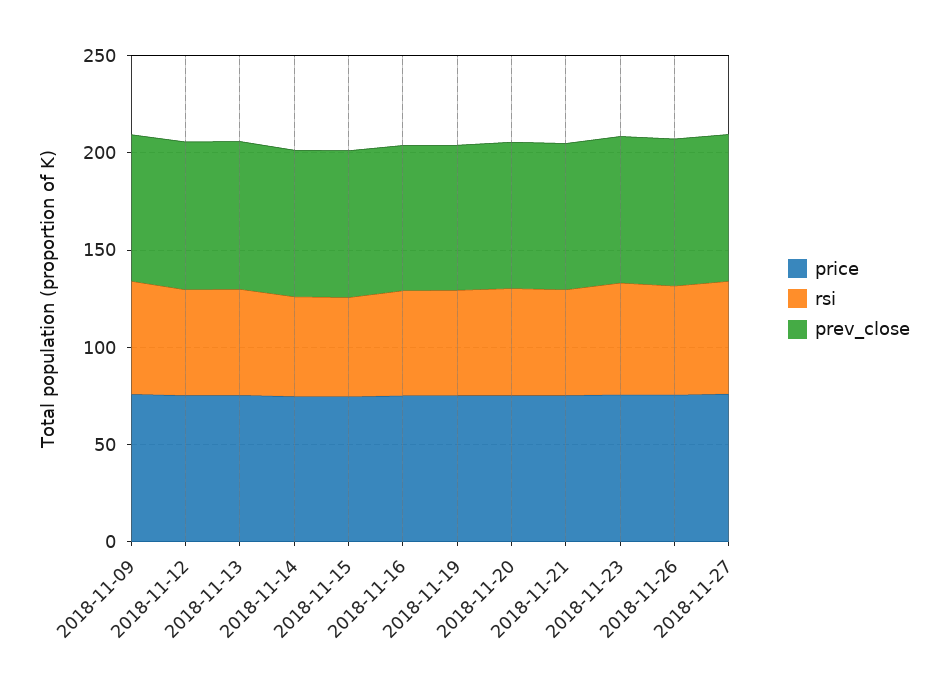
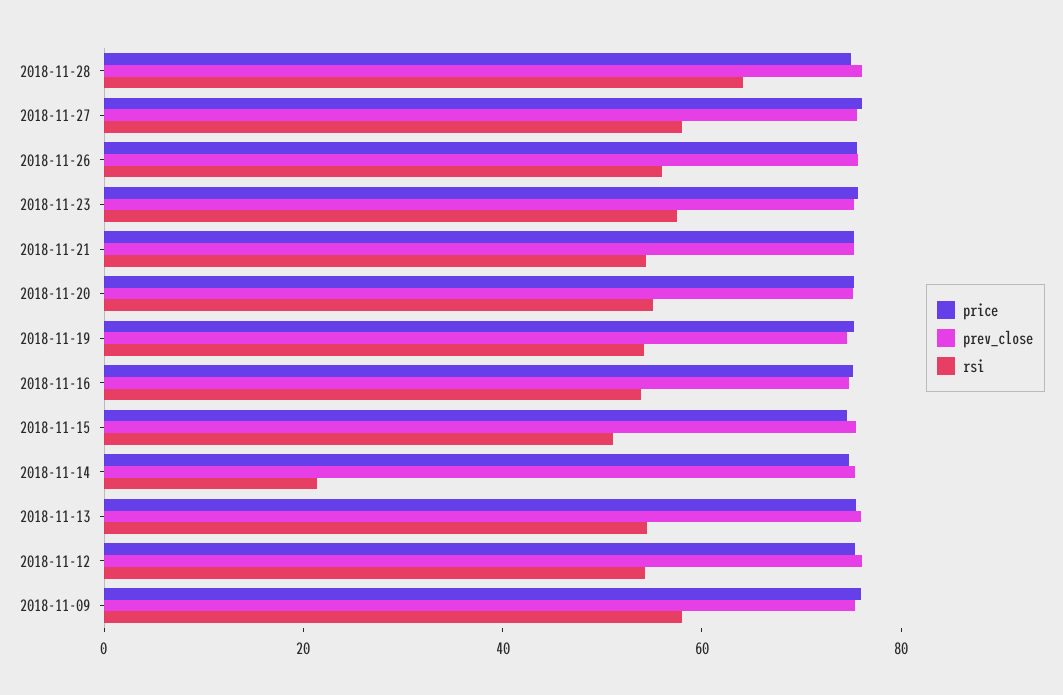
rsi, 2018-11-14: 50 -> 20
price, 2018-11-28: none -> 75
prev_close, 2018-11-28: none -> 75
rsi, 2018-11-28: none -> 65

